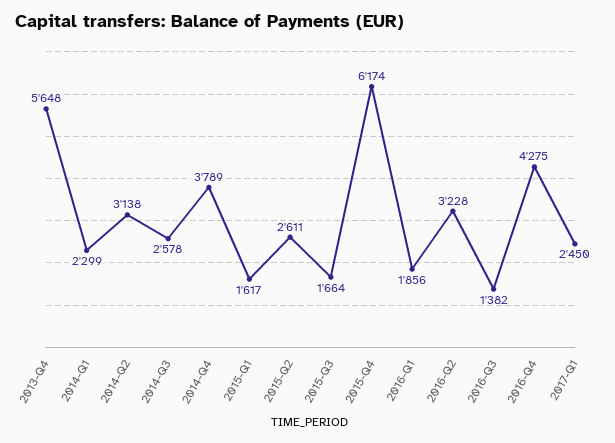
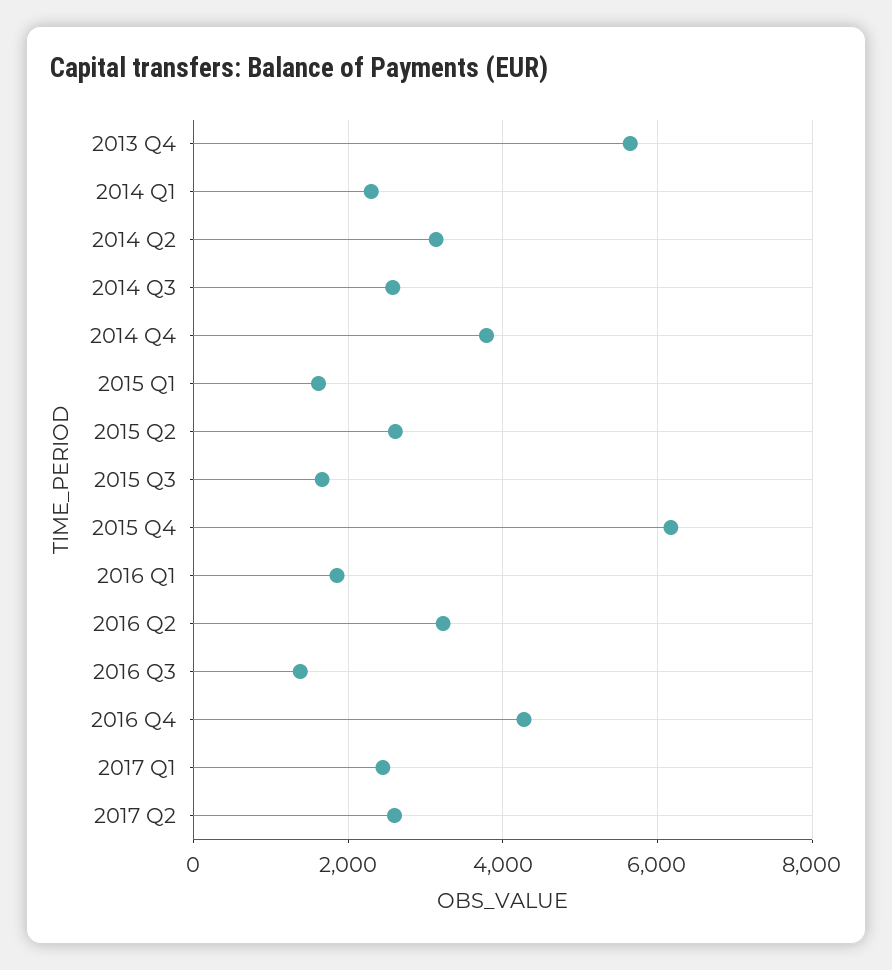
2017 Q2: none -> 2600

